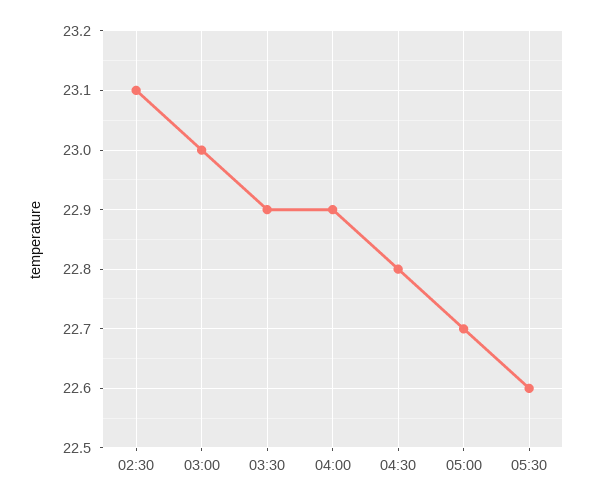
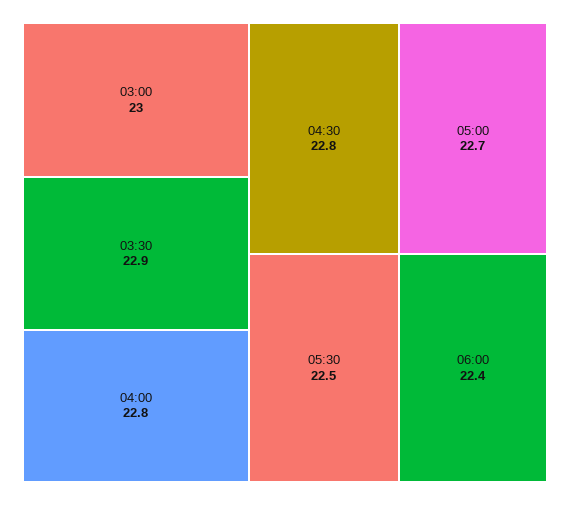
02:30: 23.1 -> none
04:00: 22.9 -> 22.8
05:30: 22.6 -> 22.5
06:00: none -> 22.4

